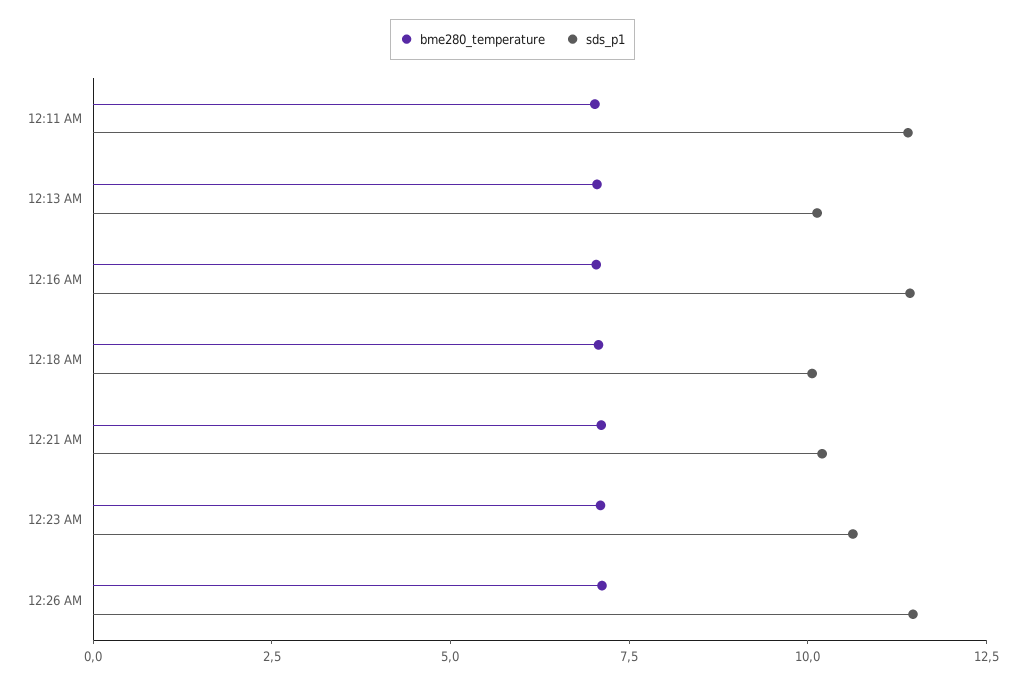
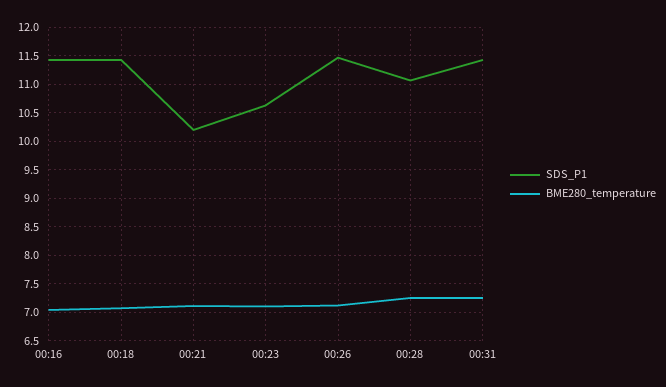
bme280_temperature, 12:11 AM: 7 -> none
sds_p1, 12:11 AM: 11.5 -> none
bme280_temperature, 12:13 AM: 7 -> none
sds_p1, 12:13 AM: 10 -> none
sds_p1, 12:18 AM: 10 -> 11.5
sds_p1, 00:28: none -> 11
bme280_temperature, 00:28: none -> 7.25
sds_p1, 00:31: none -> 11.5
bme280_temperature, 00:31: none -> 7.25

